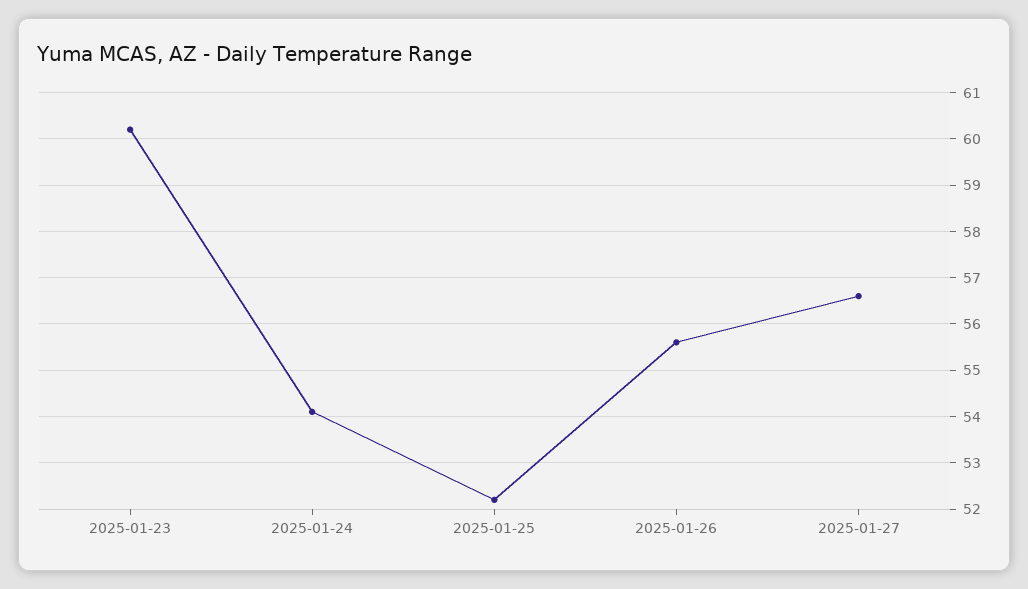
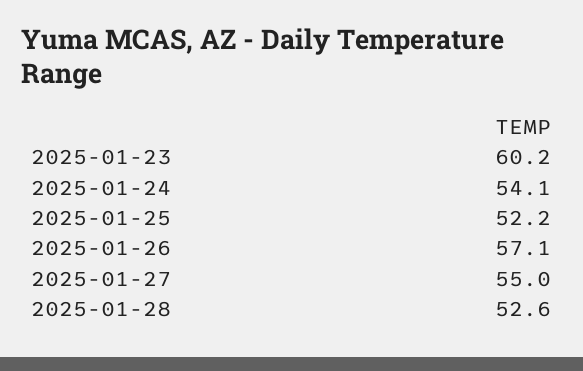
2025-01-26: 55.5 -> 57.1
2025-01-27: 56.5 -> 55
2025-01-28: none -> 52.6

